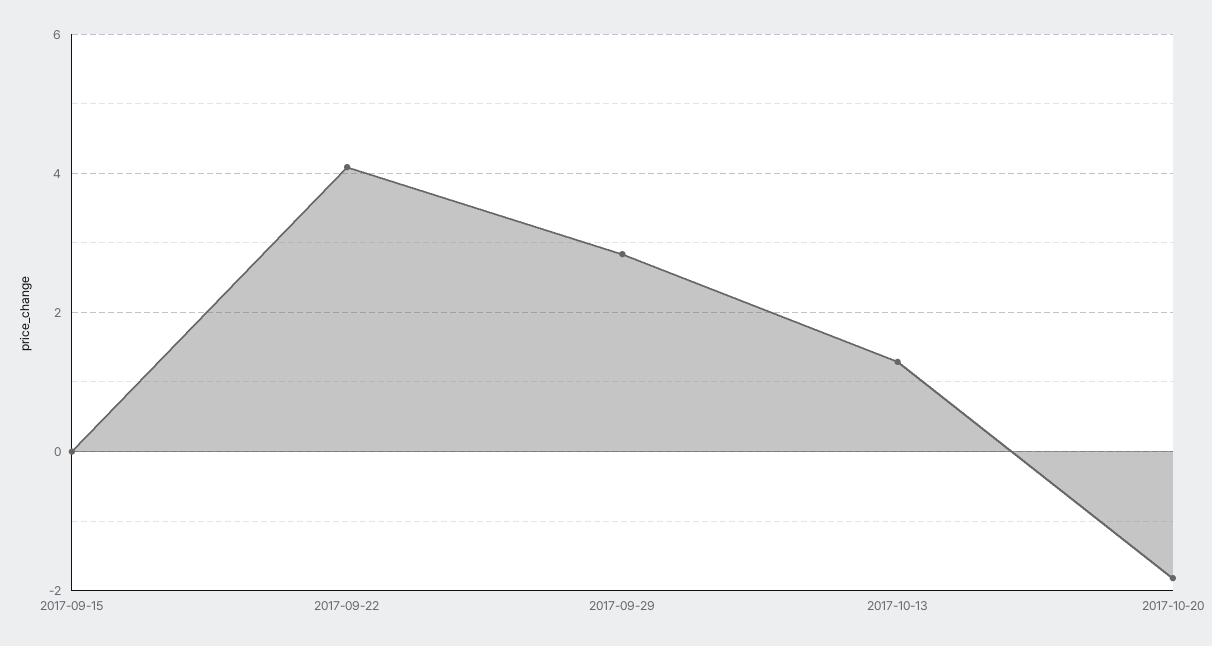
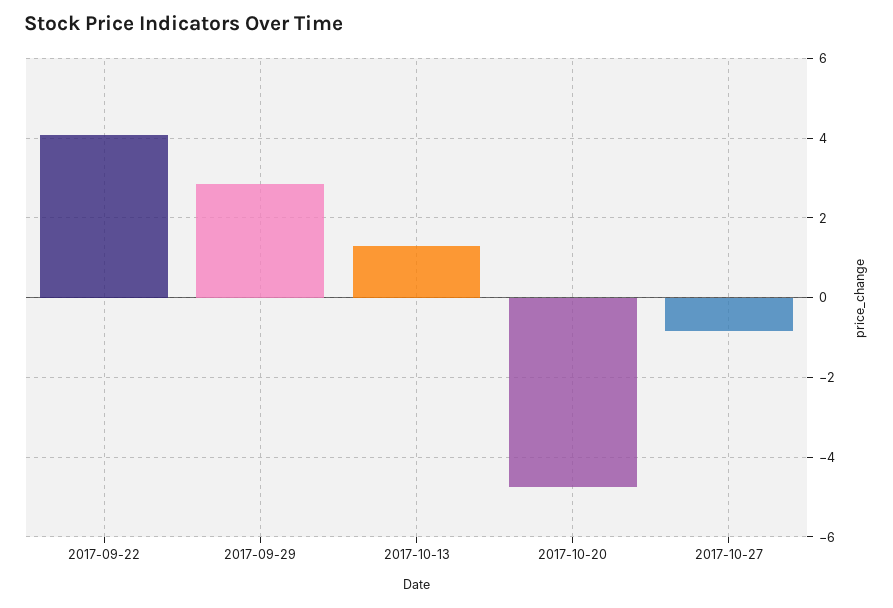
2017-09-15: 0 -> none
2017-10-20: -1.8 -> -4.8
2017-10-27: none -> -0.8

